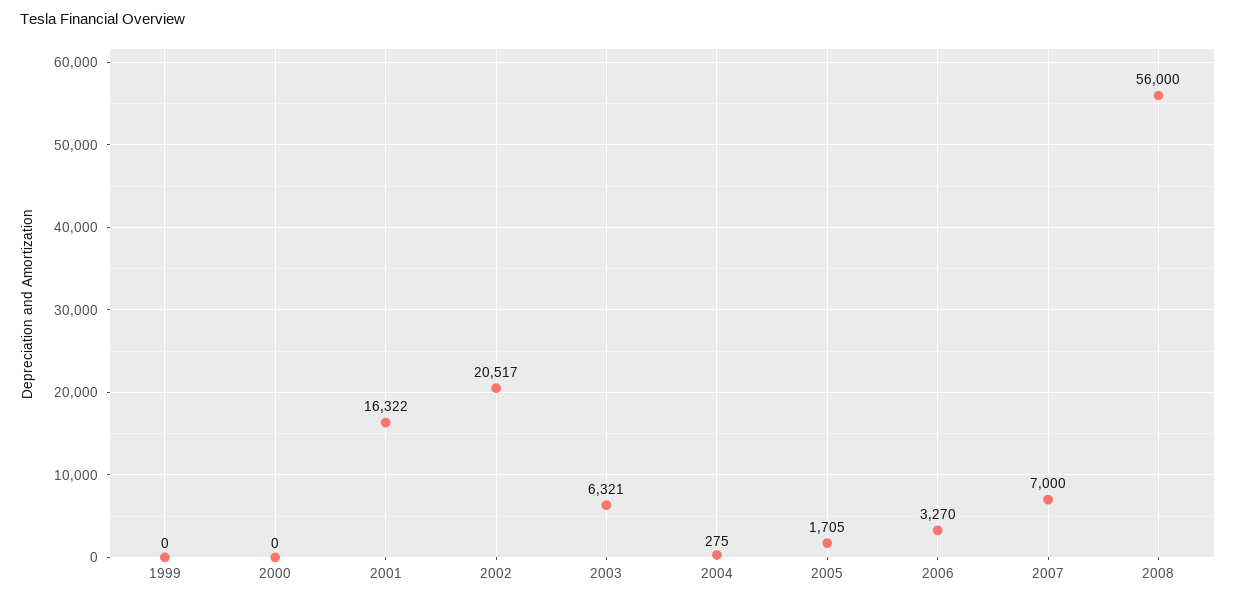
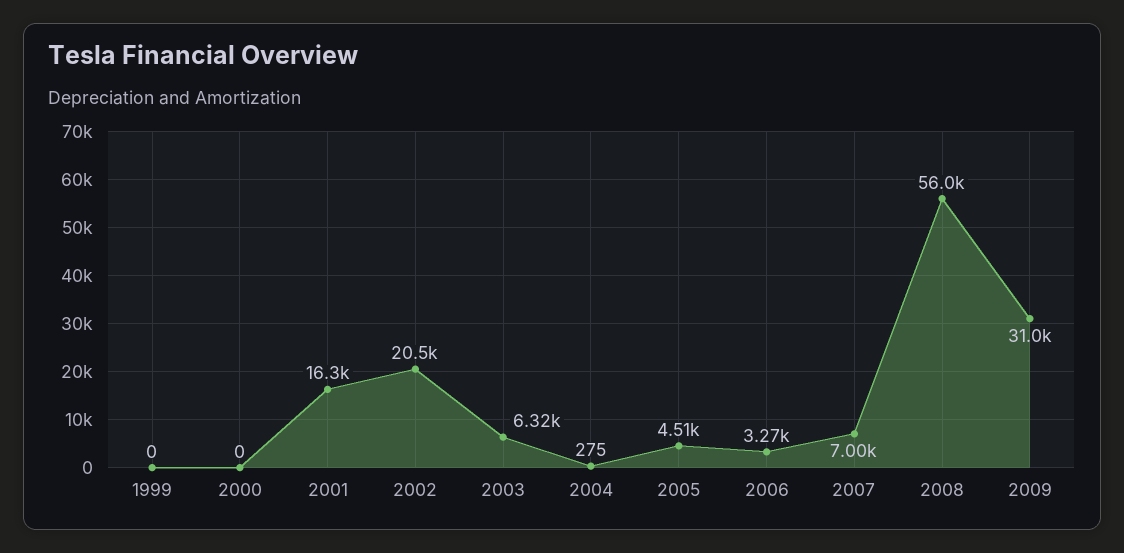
2005: 1705 -> 4510
2009: none -> 31000

